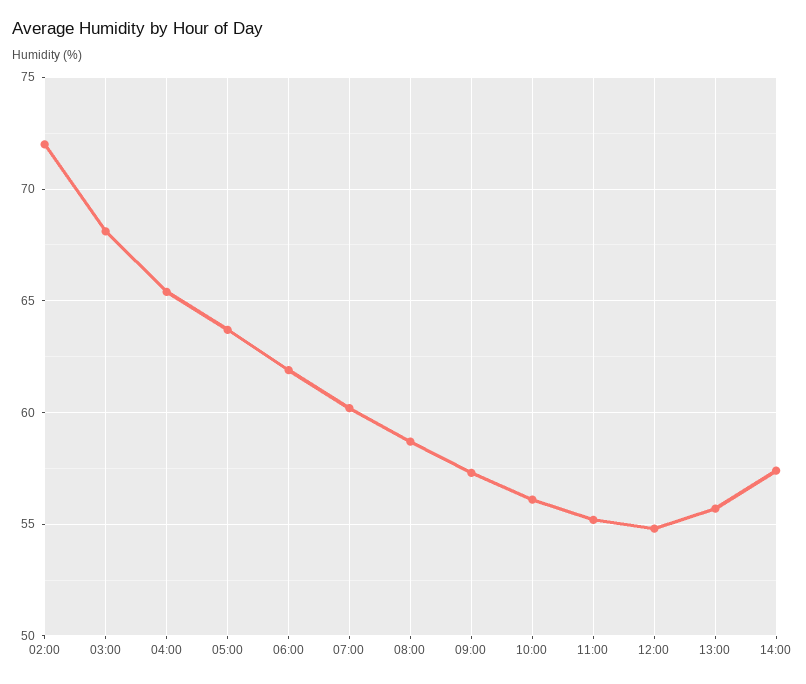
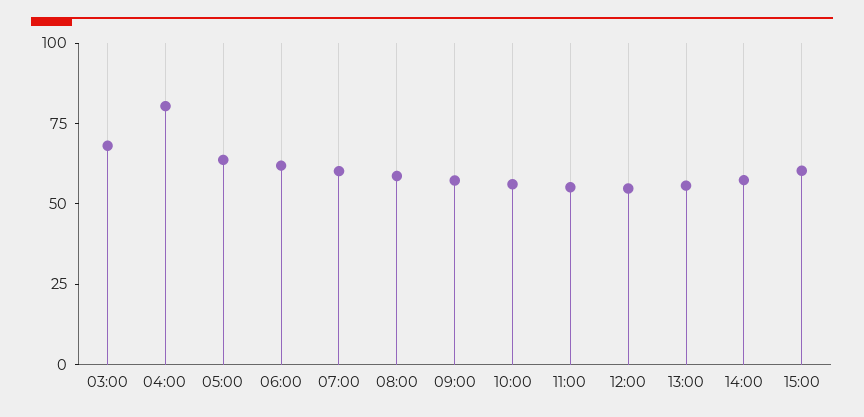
02:00: 72 -> none
04:00: 65.5 -> 80
15:00: none -> 60

